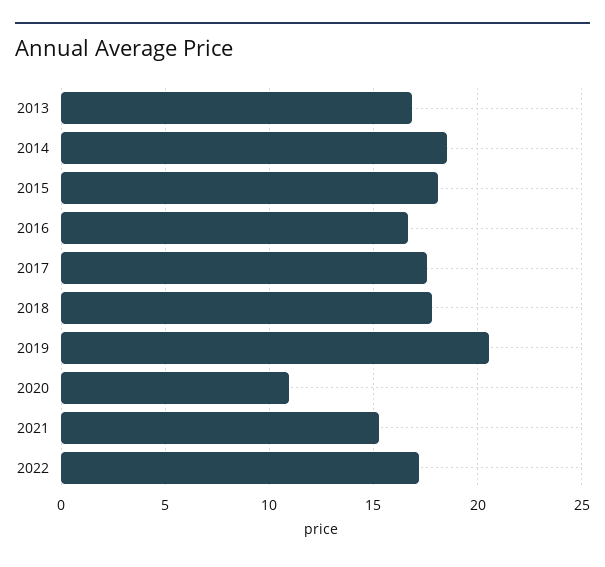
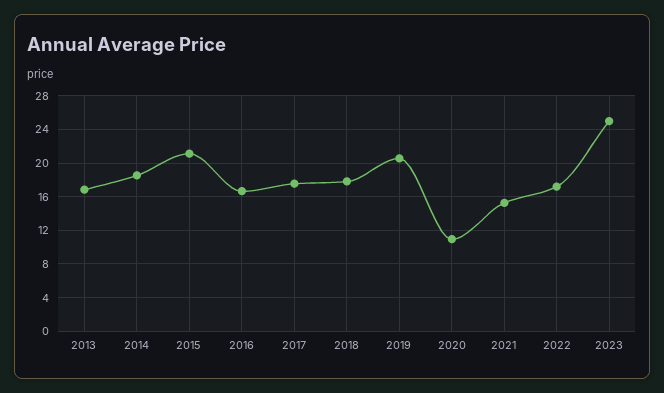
2015: 18 -> 21
2023: none -> 25

